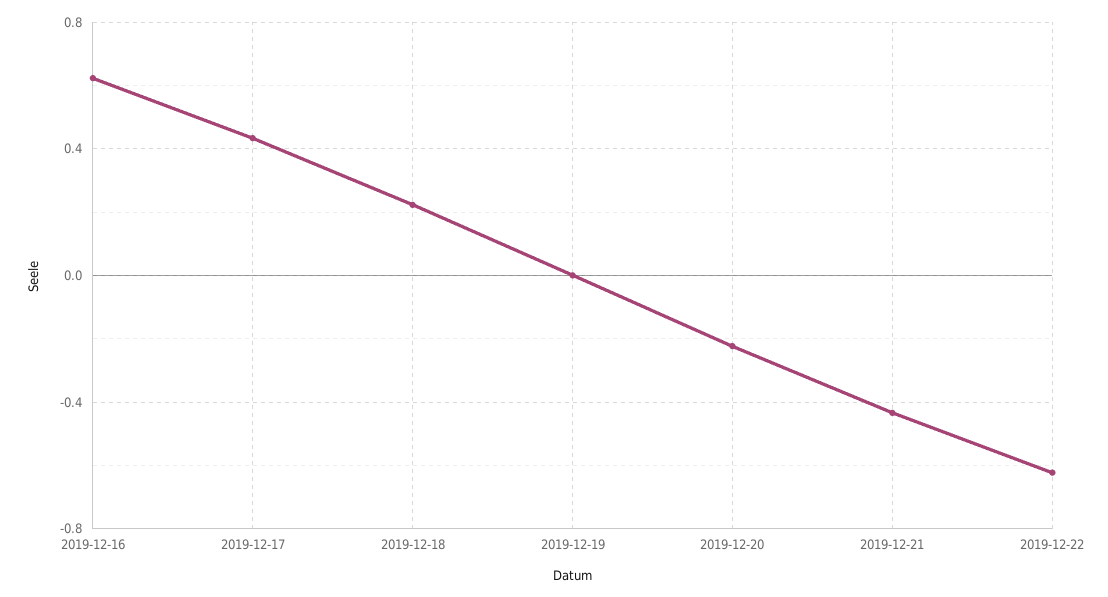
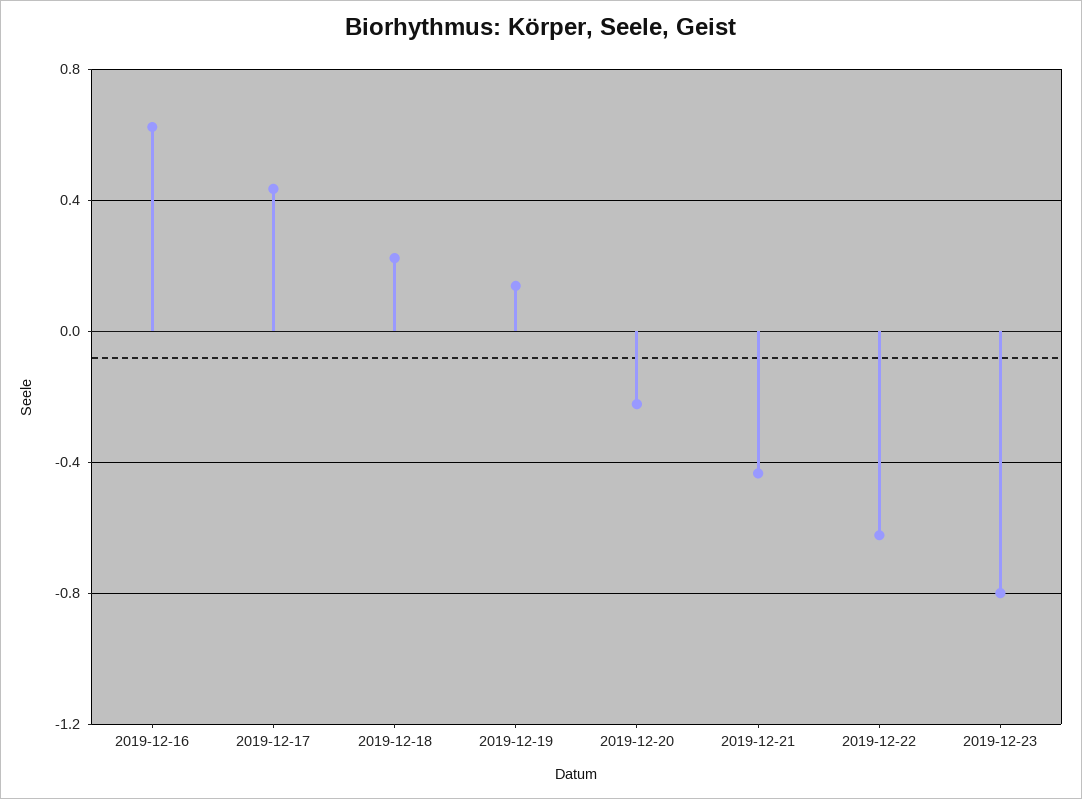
2019-12-19: 0 -> 0.15
2019-12-23: none -> -0.8

